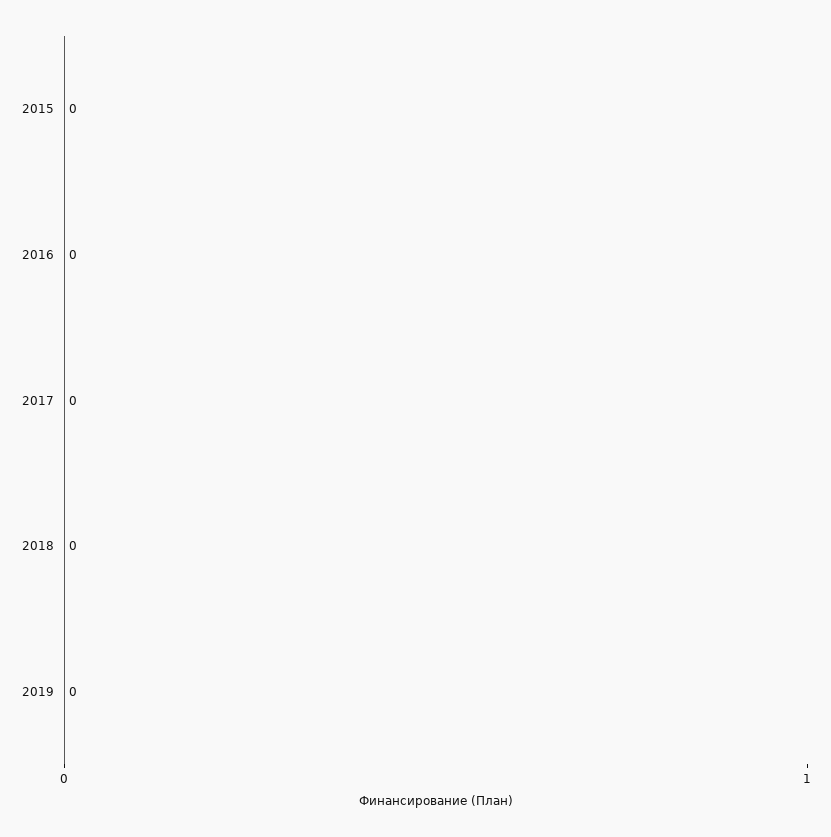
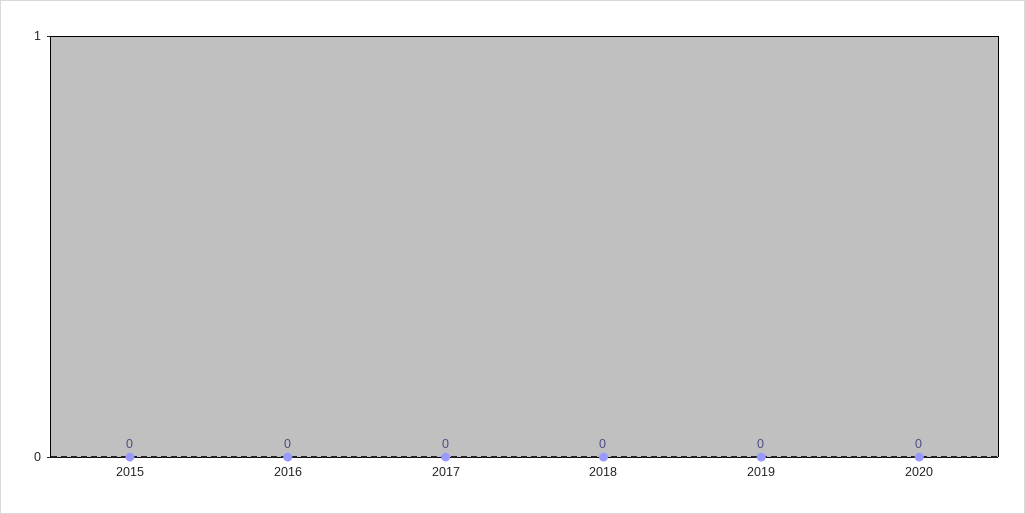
2020: none -> 0

